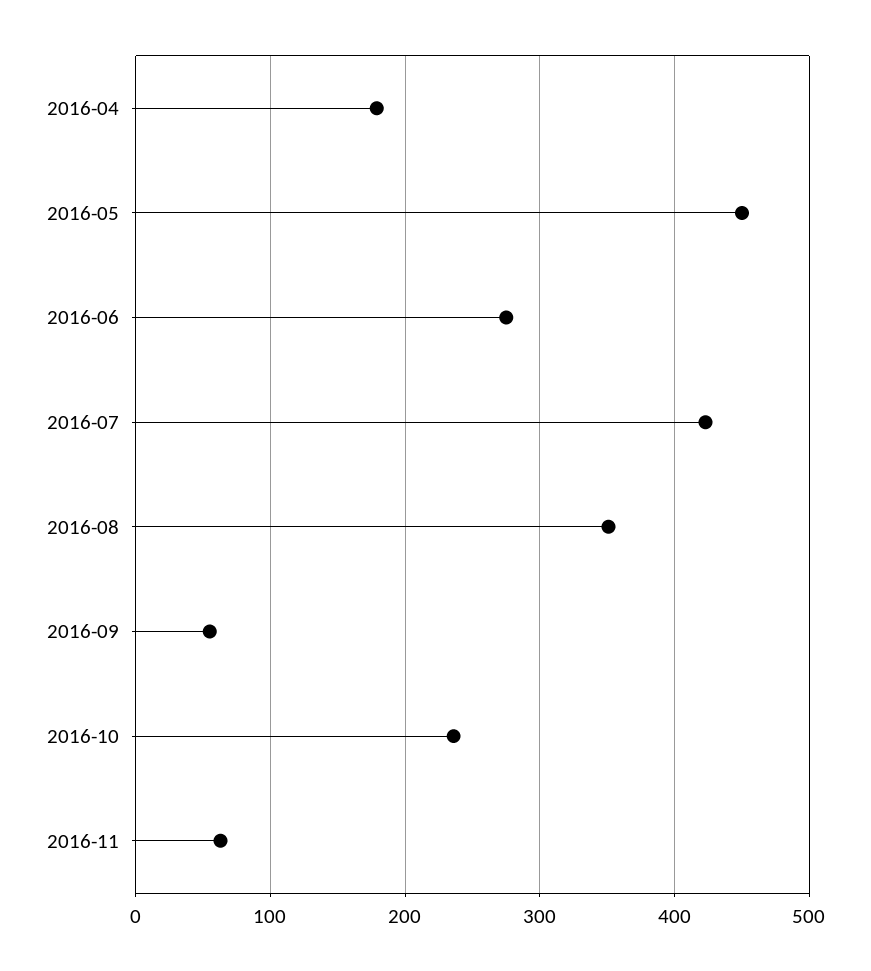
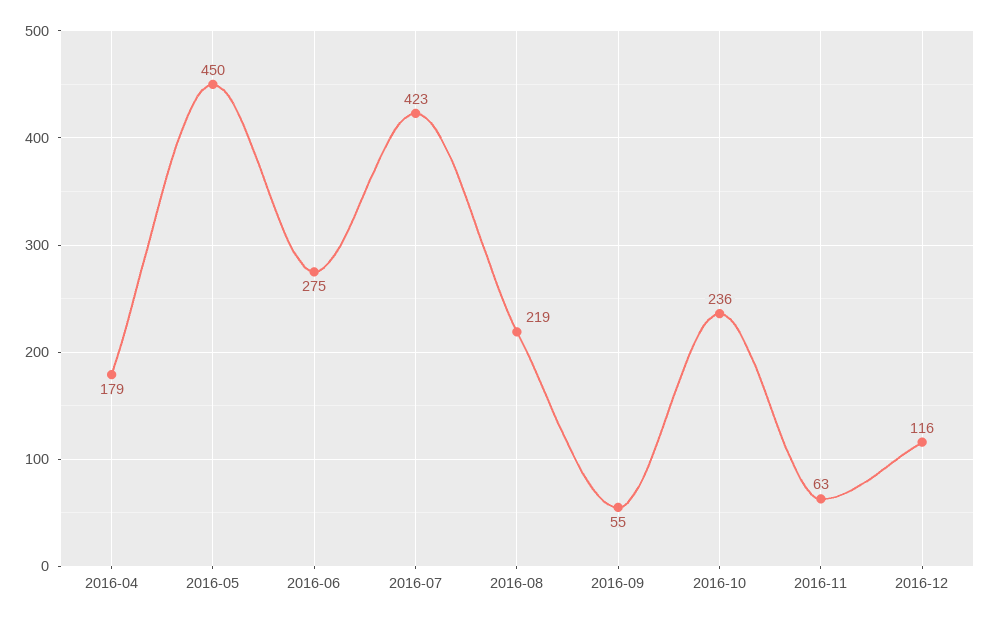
2016-08: 350 -> 219
2016-12: none -> 116

